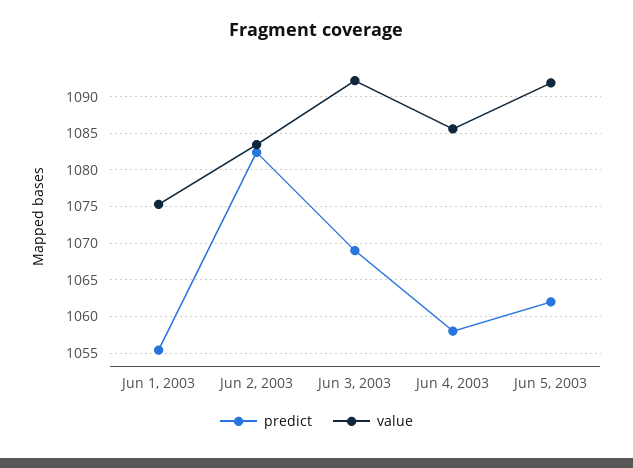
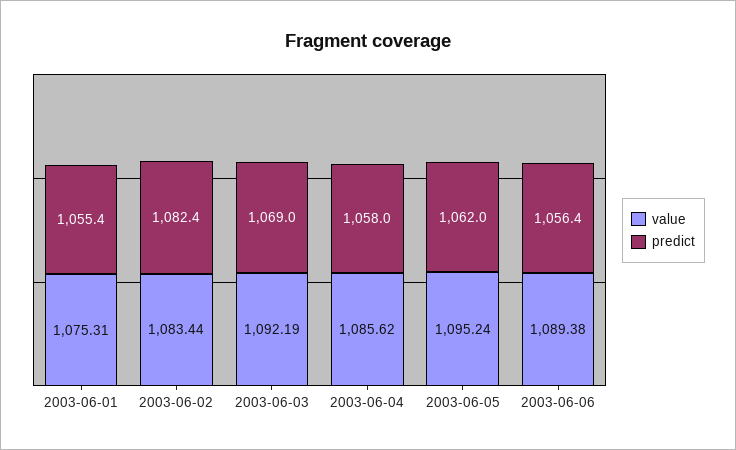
value, Jun 5, 2003: 1092 -> 1095.24
value, 2003-06-06: none -> 1089.38
predict, 2003-06-06: none -> 1056.4

